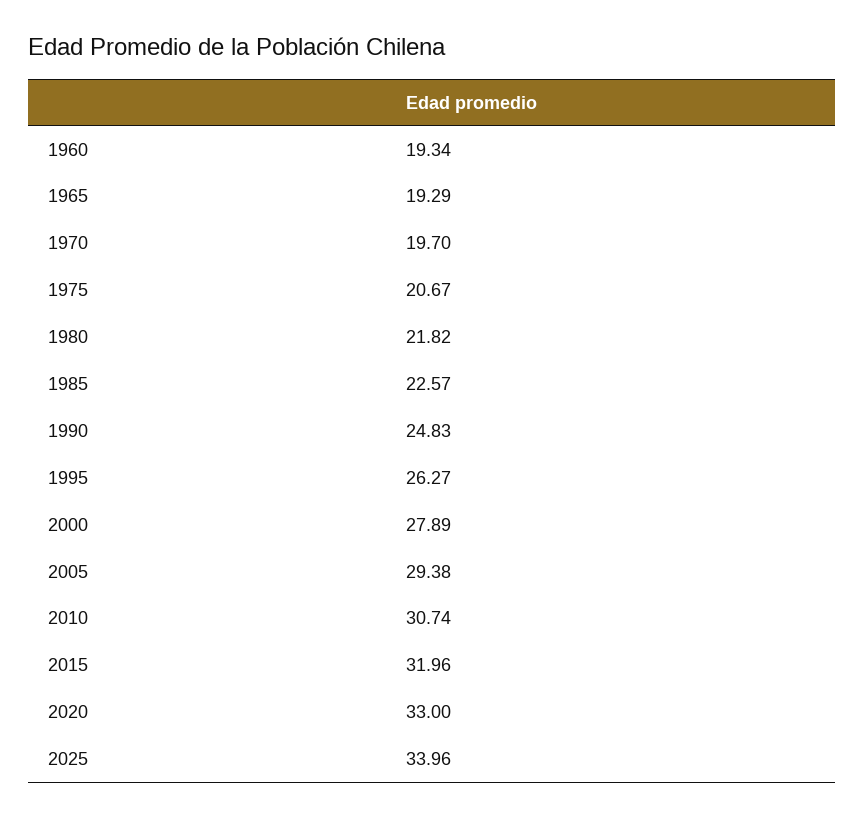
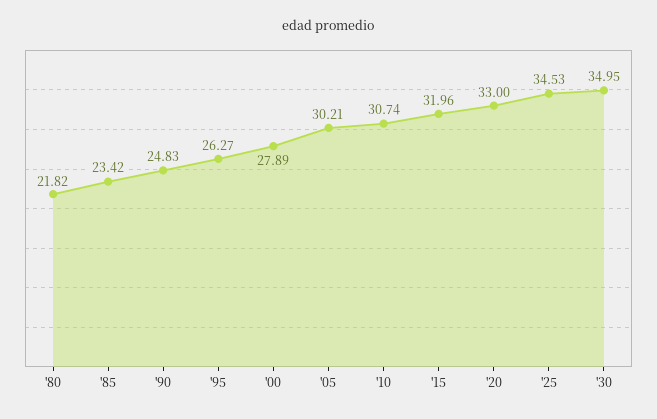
1960: 19.34 -> none
1965: 19.29 -> none
1970: 19.7 -> none
1975: 20.67 -> none
1985: 22.57 -> 23.42
2005: 29.38 -> 30.21
2025: 33.96 -> 34.53
'30: none -> 34.95

